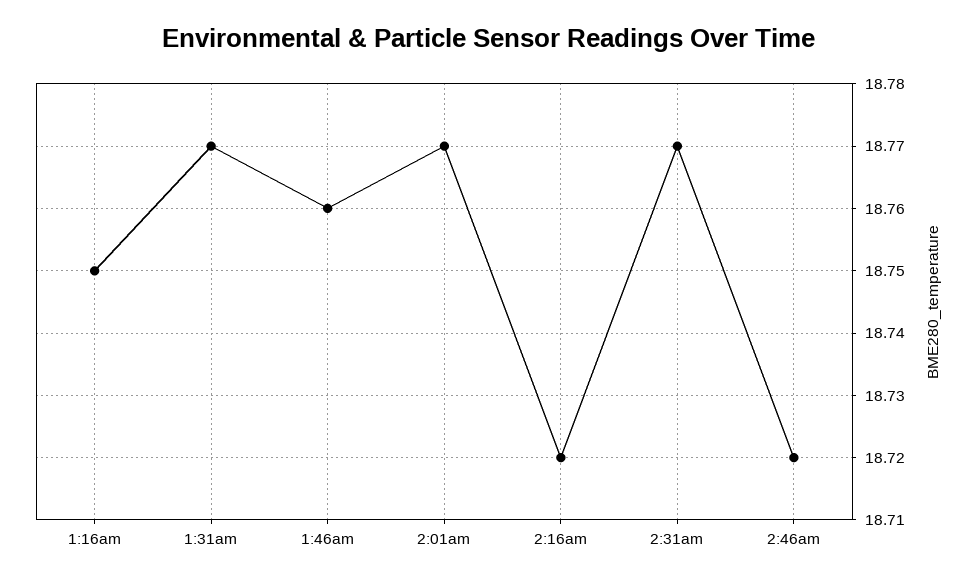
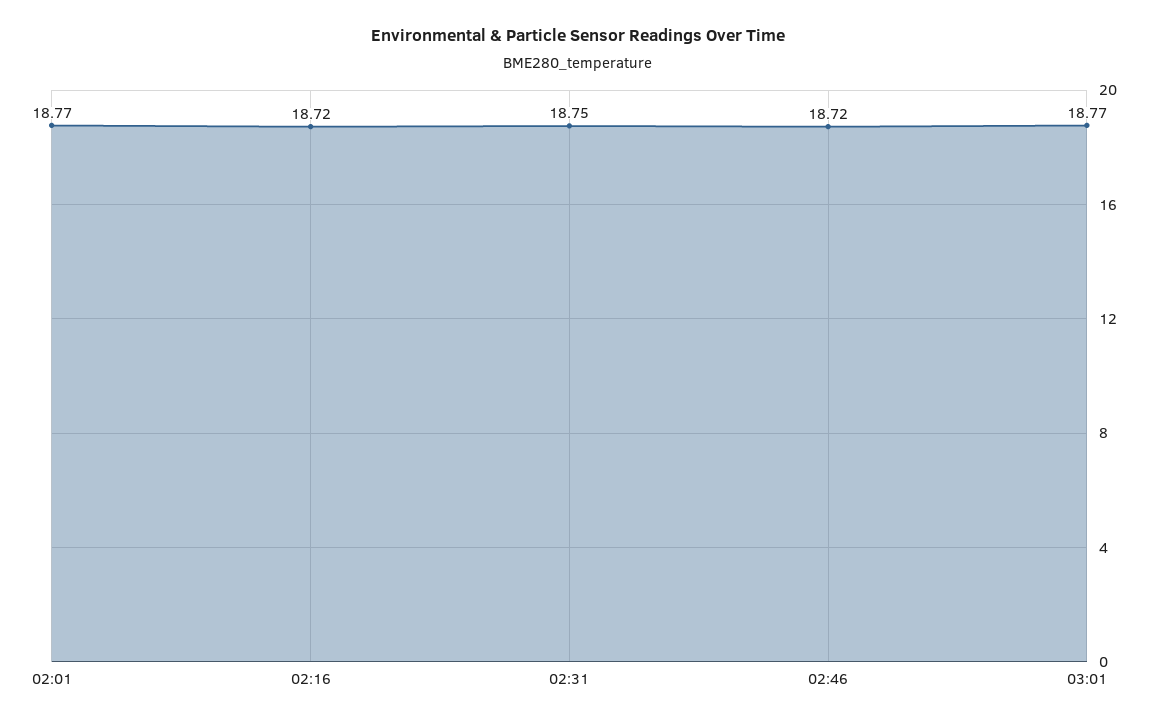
1:16am: 18.75 -> none
1:31am: 18.77 -> none
1:46am: 18.76 -> none
2:31am: 18.77 -> 18.75
03:01: none -> 18.77

